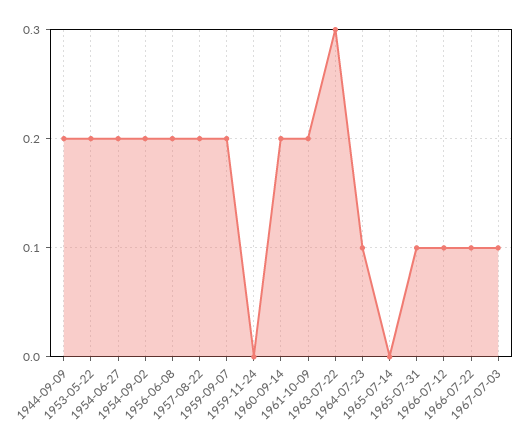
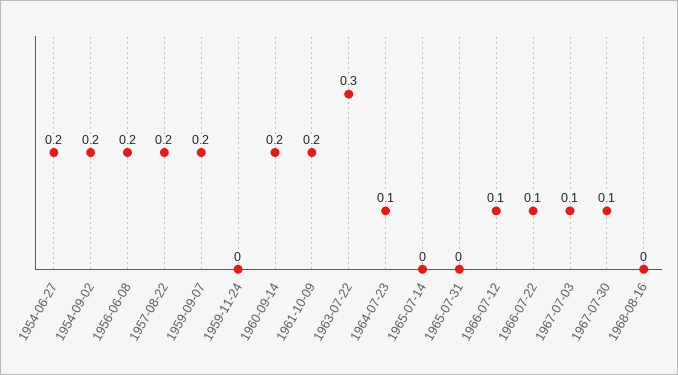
1944-09-09: 0.2 -> none
1953-05-22: 0.2 -> none
1965-07-31: 0.1 -> 0
1967-07-30: none -> 0.1
1968-08-16: none -> 0

